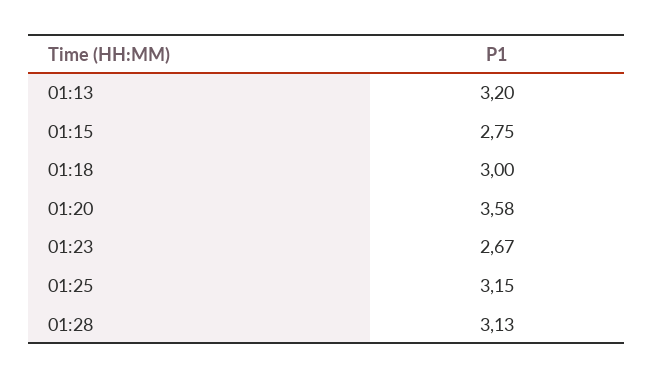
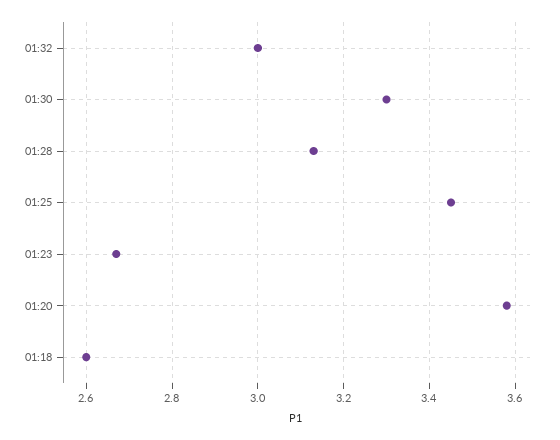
01:13: 3.2 -> none
01:15: 2.75 -> none
01:18: 3 -> 2.6
01:25: 3.15 -> 3.45
01:32: none -> 3
01:30: none -> 3.3

